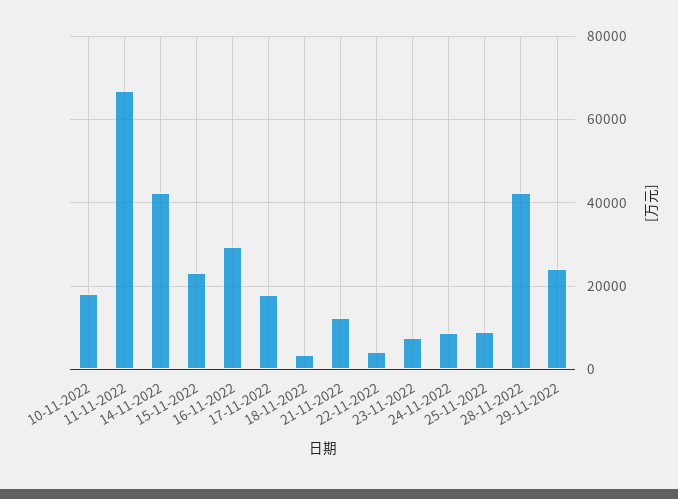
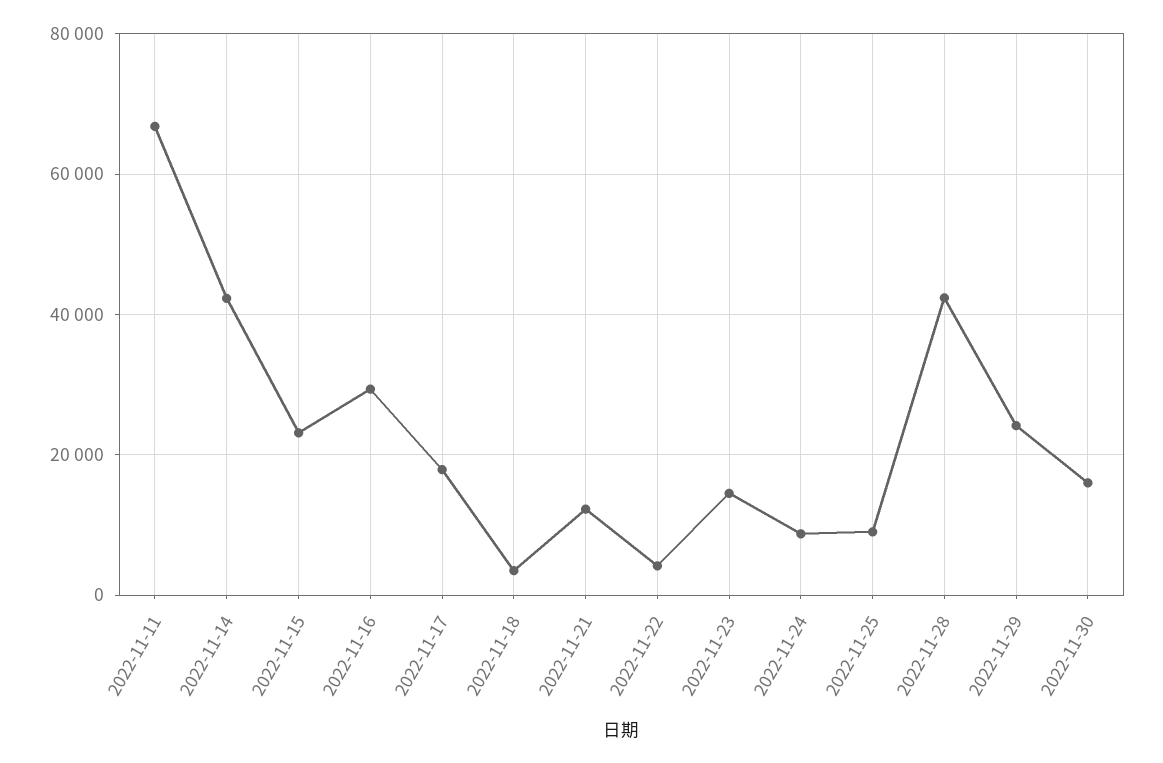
10-11-2022: 18000 -> none
23-11-2022: 8000 -> 14000
2022-11-30: none -> 16000

